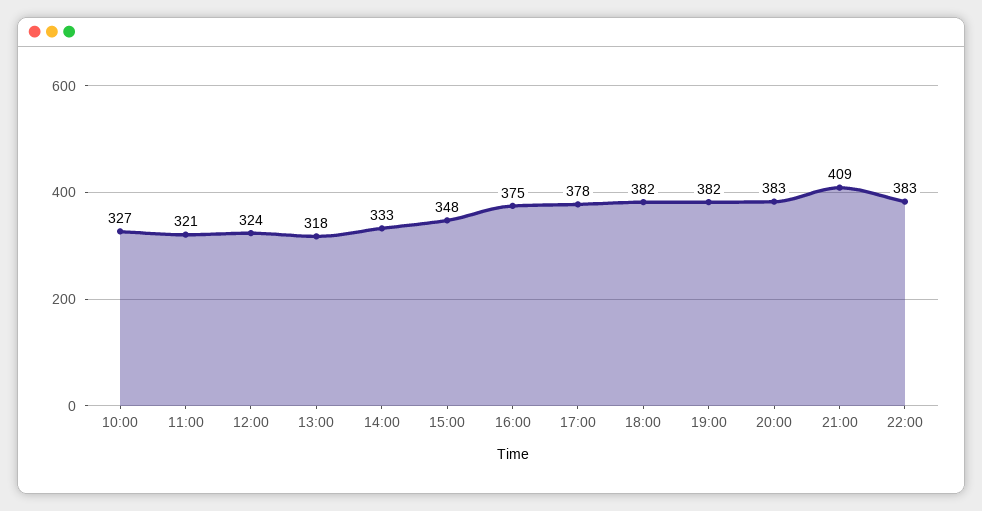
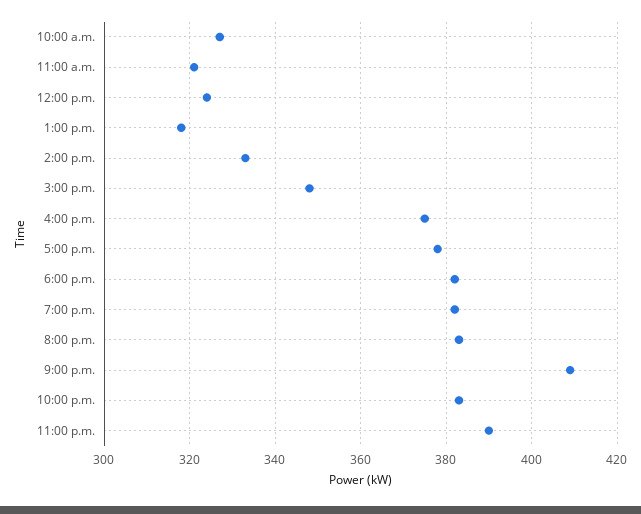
11:00 p.m.: none -> 390

